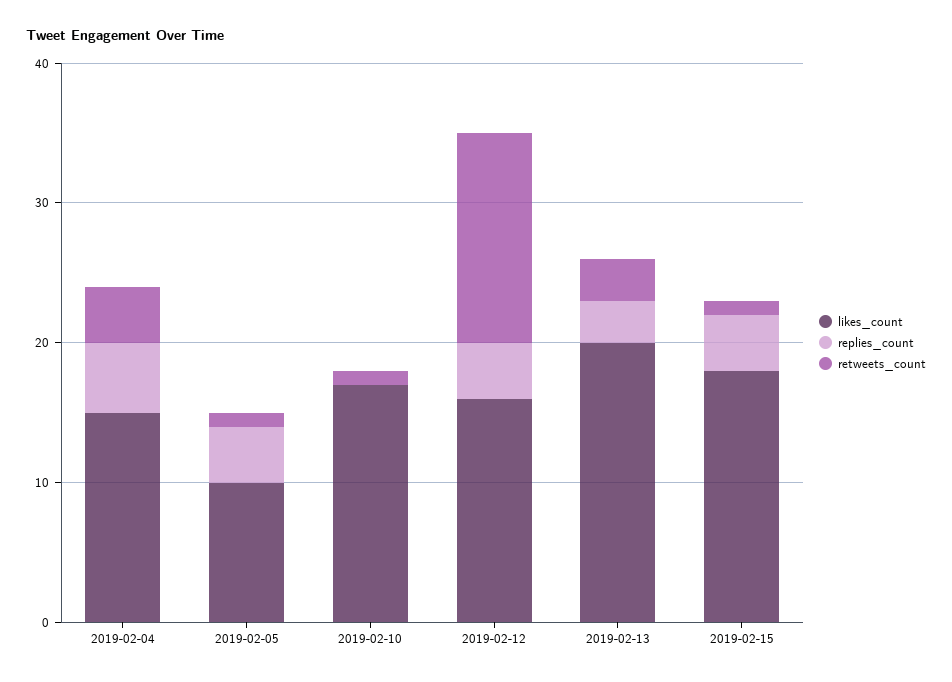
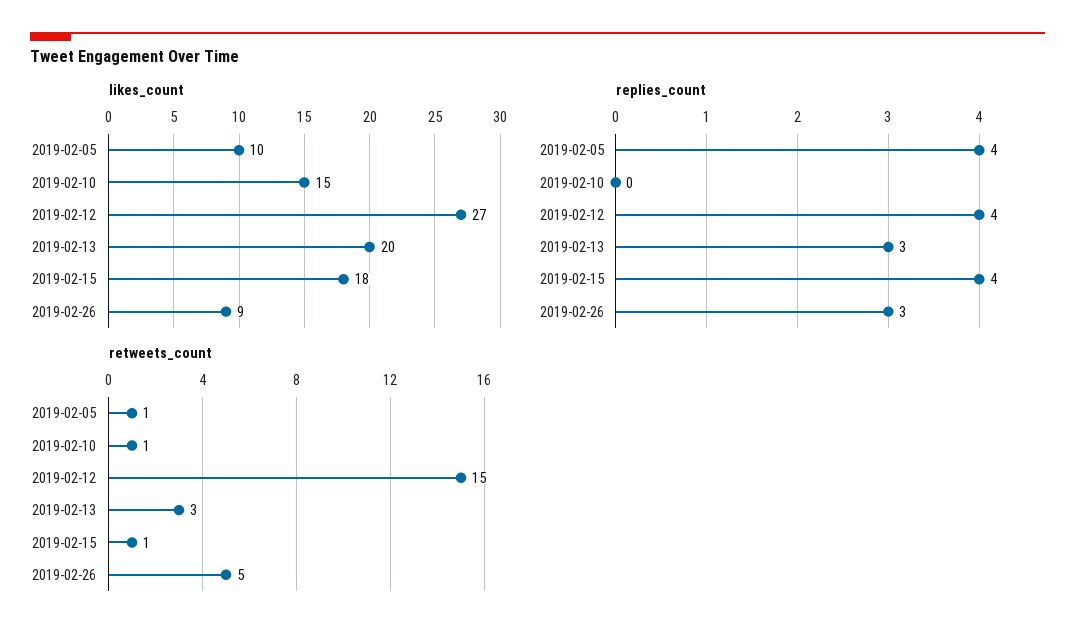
likes_count, 2019-02-04: 15 -> none
replies_count, 2019-02-04: 5 -> none
retweets_count, 2019-02-04: 4 -> none
likes_count, 2019-02-10: 17 -> 15
likes_count, 2019-02-12: 16 -> 27
likes_count, 2019-02-26: none -> 9
replies_count, 2019-02-26: none -> 3
retweets_count, 2019-02-26: none -> 5

